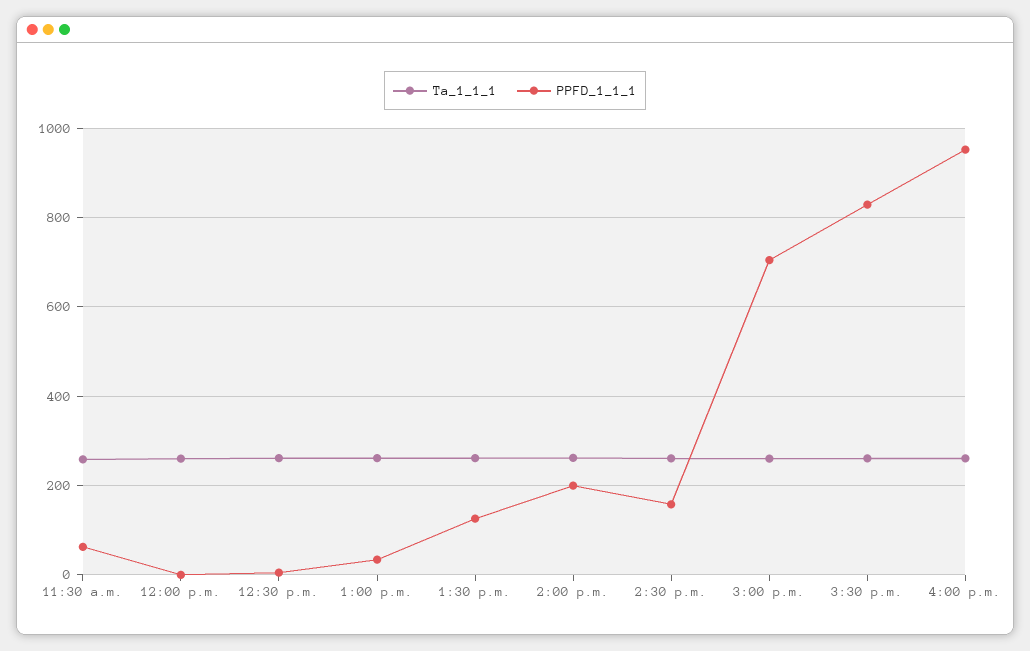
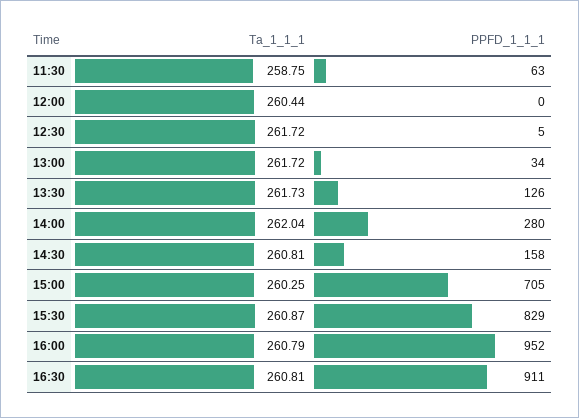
PPFD_1_1_1, 2:00 p.m.: 200 -> 280
Ta_1_1_1, 16:30: none -> 260.81
PPFD_1_1_1, 16:30: none -> 911

